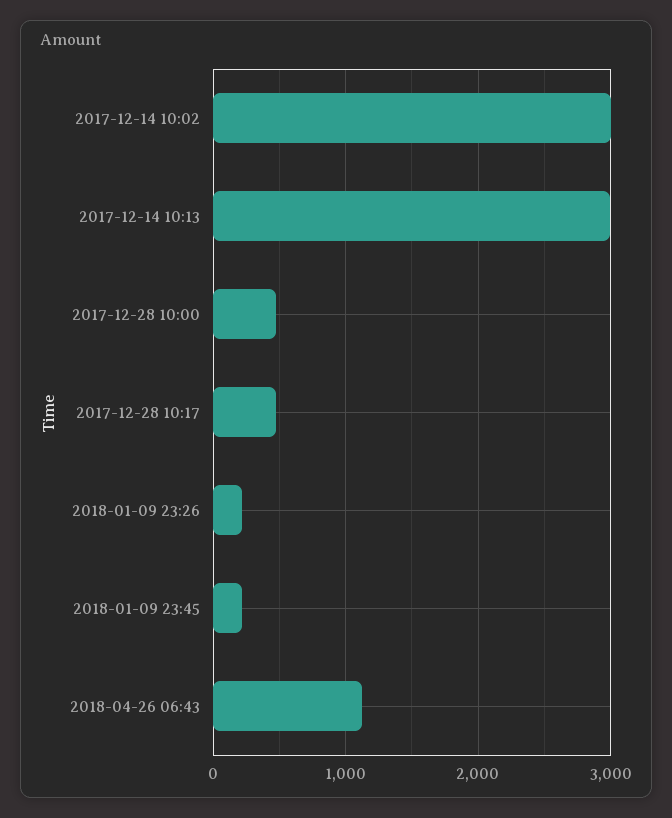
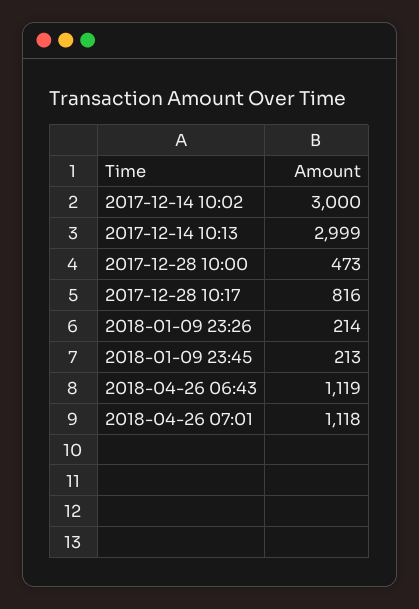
2017-12-28 10:17: 500 -> 816
2018-04-26 07:01: none -> 1118

